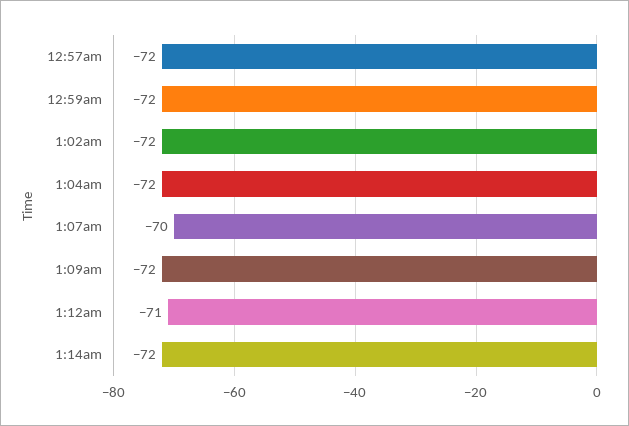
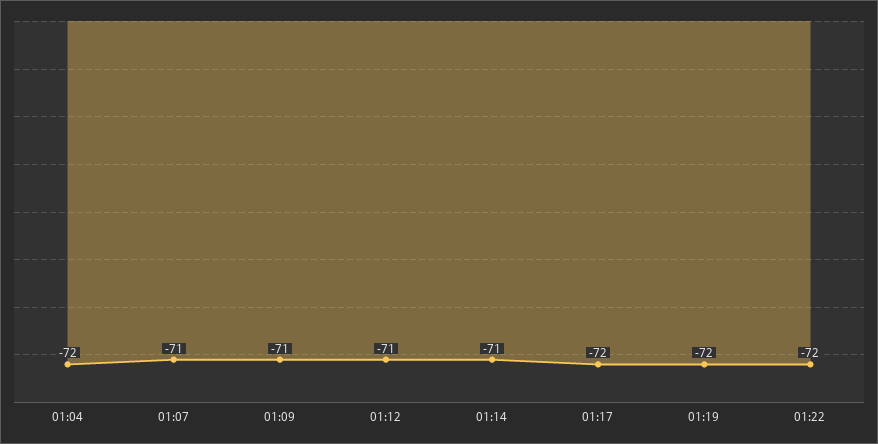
12:57am: -72 -> none
12:59am: -72 -> none
1:02am: -72 -> none
1:07am: -70 -> -71
1:09am: -72 -> -71
1:14am: -72 -> -71
01:17: none -> -72
01:19: none -> -72
01:22: none -> -72

